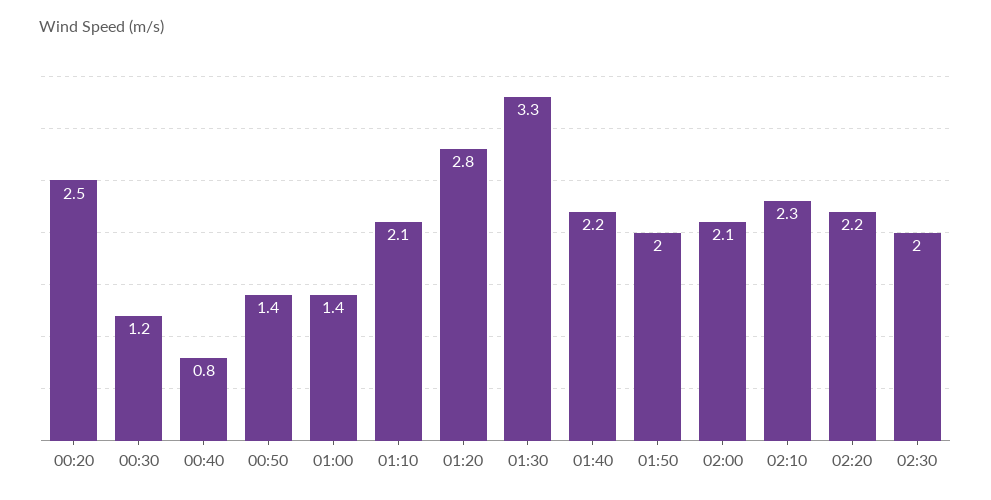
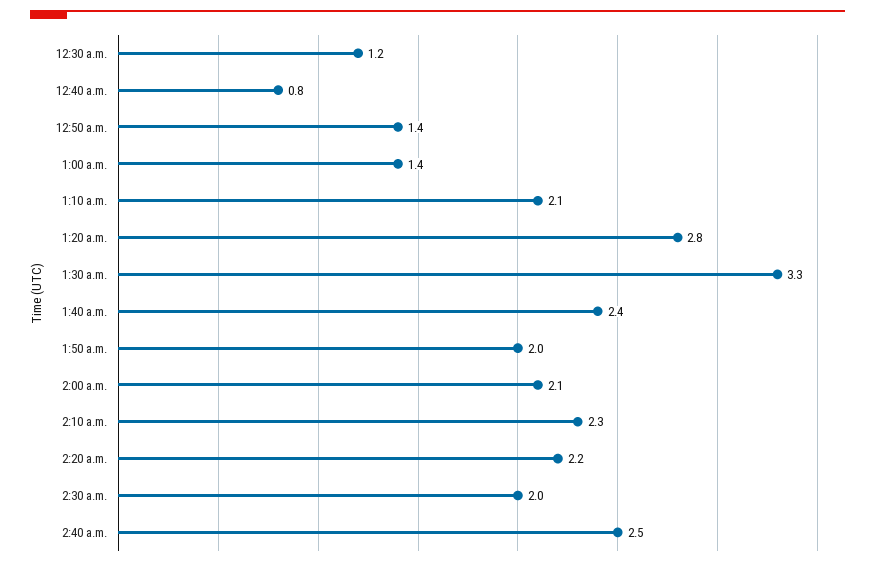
00:20: 2.5 -> none
01:40: 2.2 -> 2.4
2:40 a.m.: none -> 2.5

